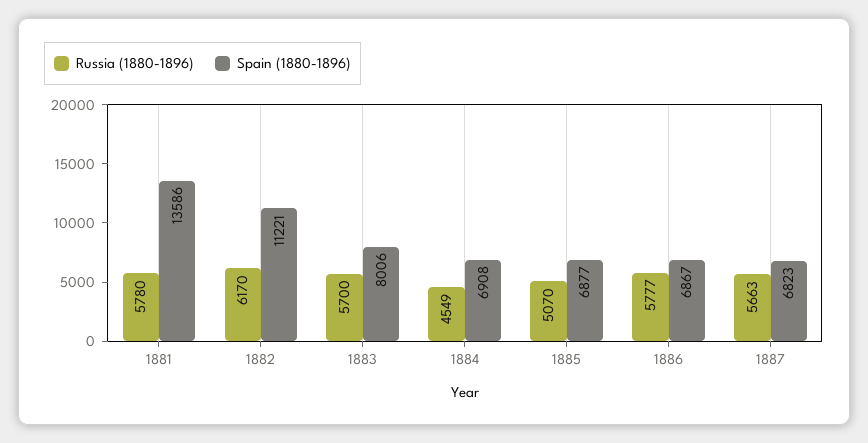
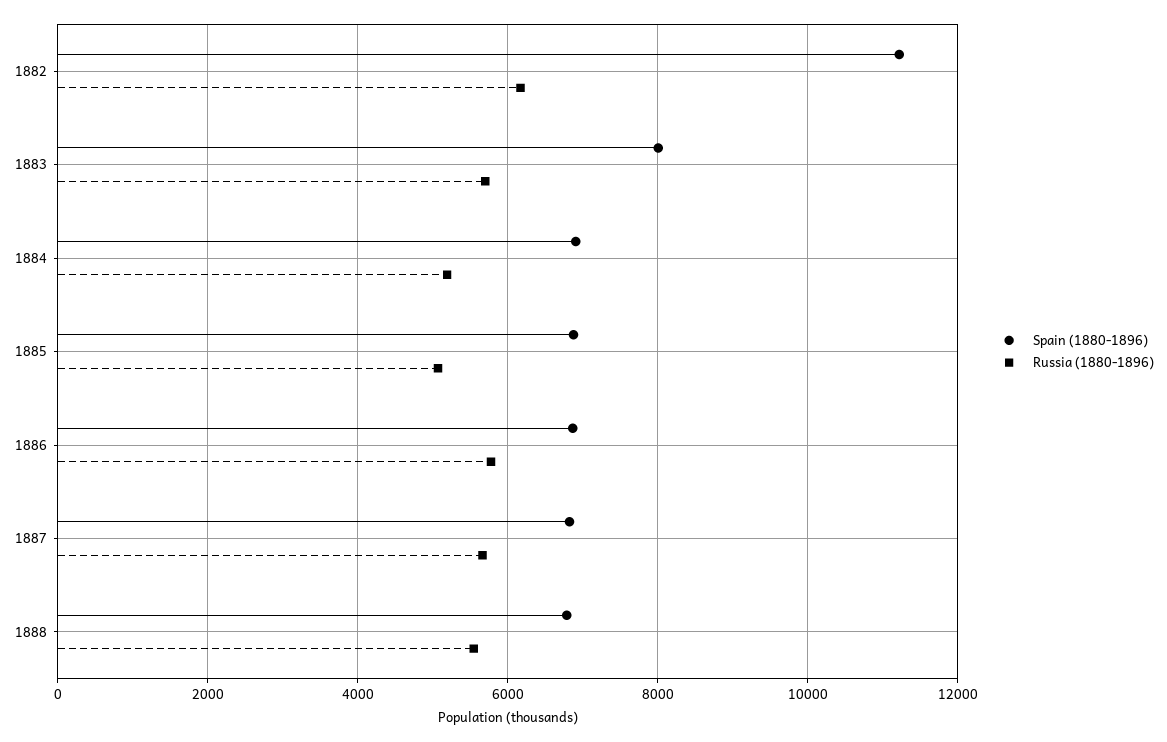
Russia (1880-1896), 1881: 5780 -> none
Spain (1880-1896), 1881: 13586 -> none
Russia (1880-1896), 1884: 4549 -> 5200
Spain (1880-1896), 1888: none -> 6800
Russia (1880-1896), 1888: none -> 5600

